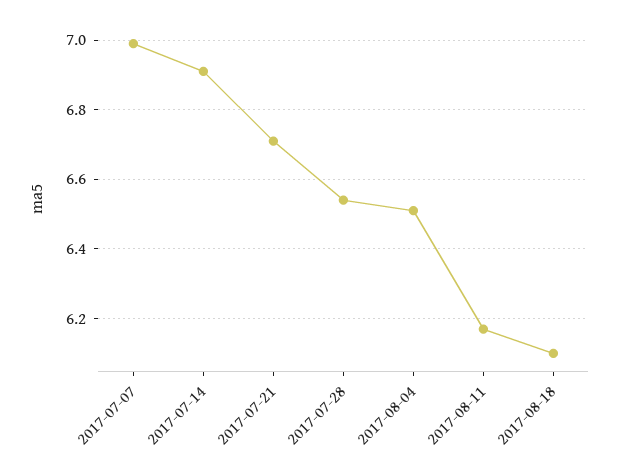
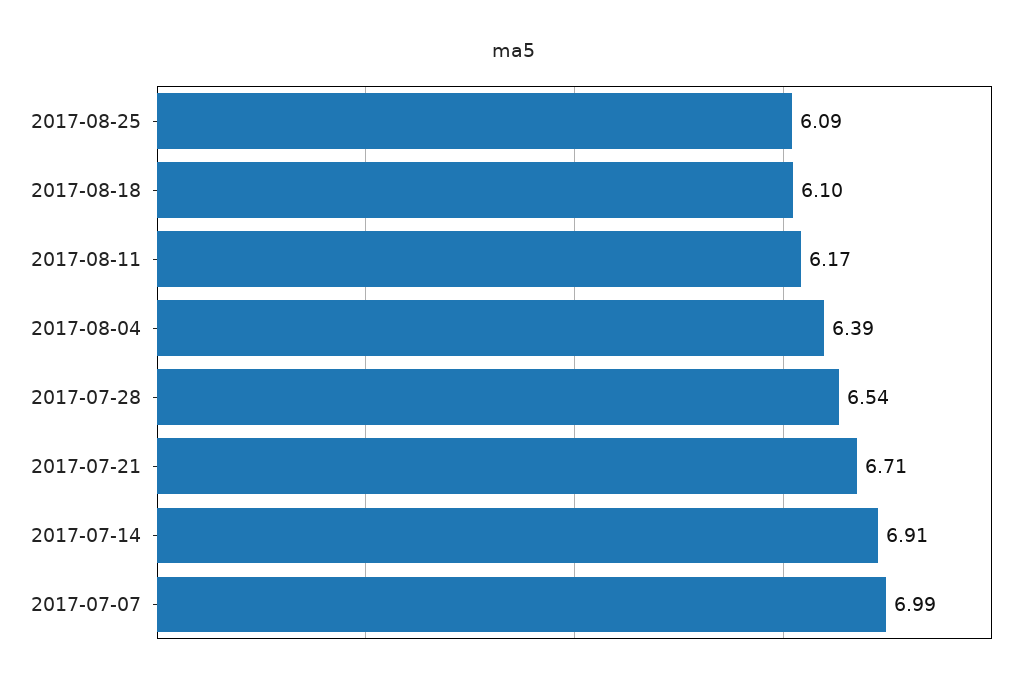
2017-08-04: 6.5 -> 6.39
2017-08-25: none -> 6.09

